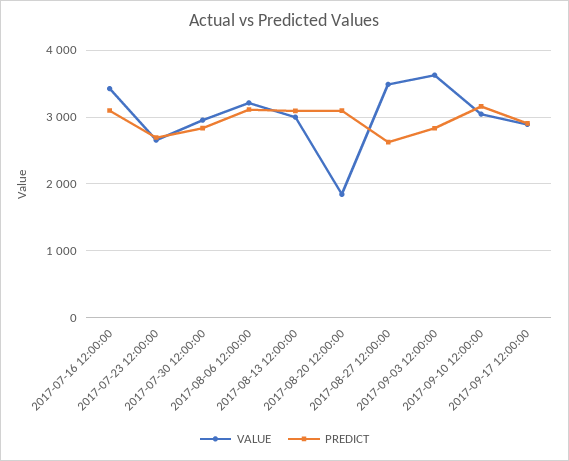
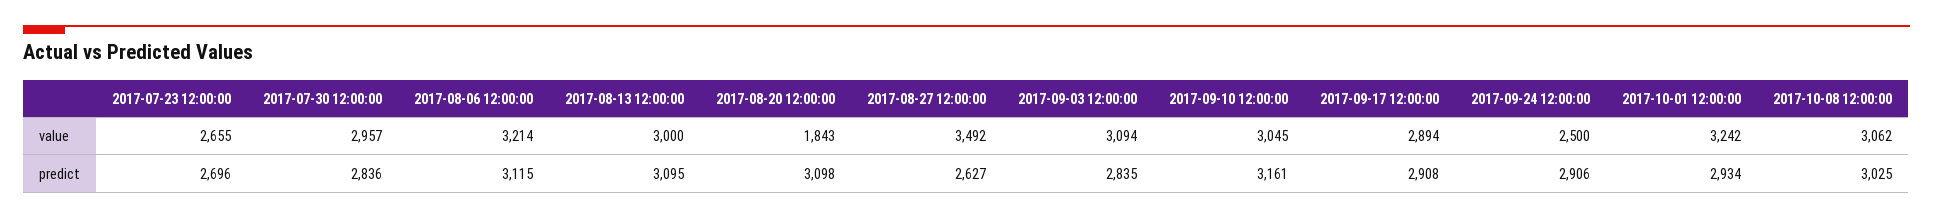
VALUE, 2017-07-16 12:00:00: 3400 -> none
PREDICT, 2017-07-16 12:00:00: 3100 -> none
VALUE, 2017-09-03 12:00:00: 3600 -> 3094
VALUE, 2017-09-24 12:00:00: none -> 2500
VALUE, 2017-10-01 12:00:00: none -> 3242
VALUE, 2017-10-08 12:00:00: none -> 3062
PREDICT, 2017-09-24 12:00:00: none -> 2906
PREDICT, 2017-10-01 12:00:00: none -> 2934
PREDICT, 2017-10-08 12:00:00: none -> 3025

